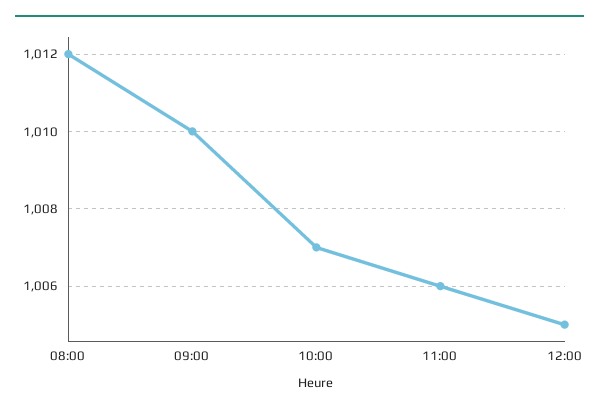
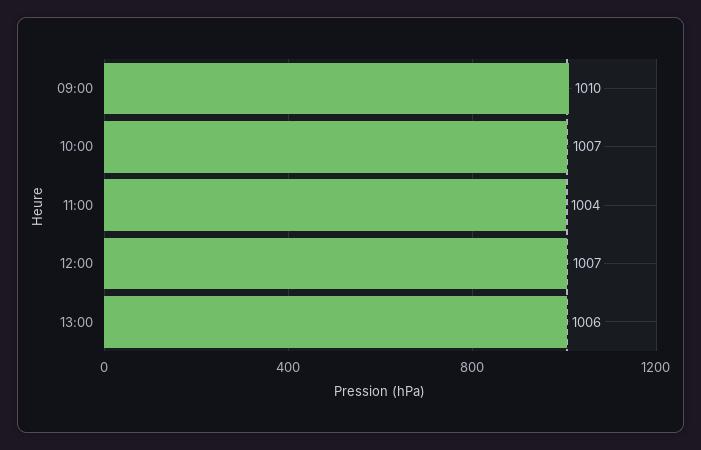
08:00: 1012 -> none
11:00: 1006 -> 1004
12:00: 1005 -> 1007
13:00: none -> 1006

